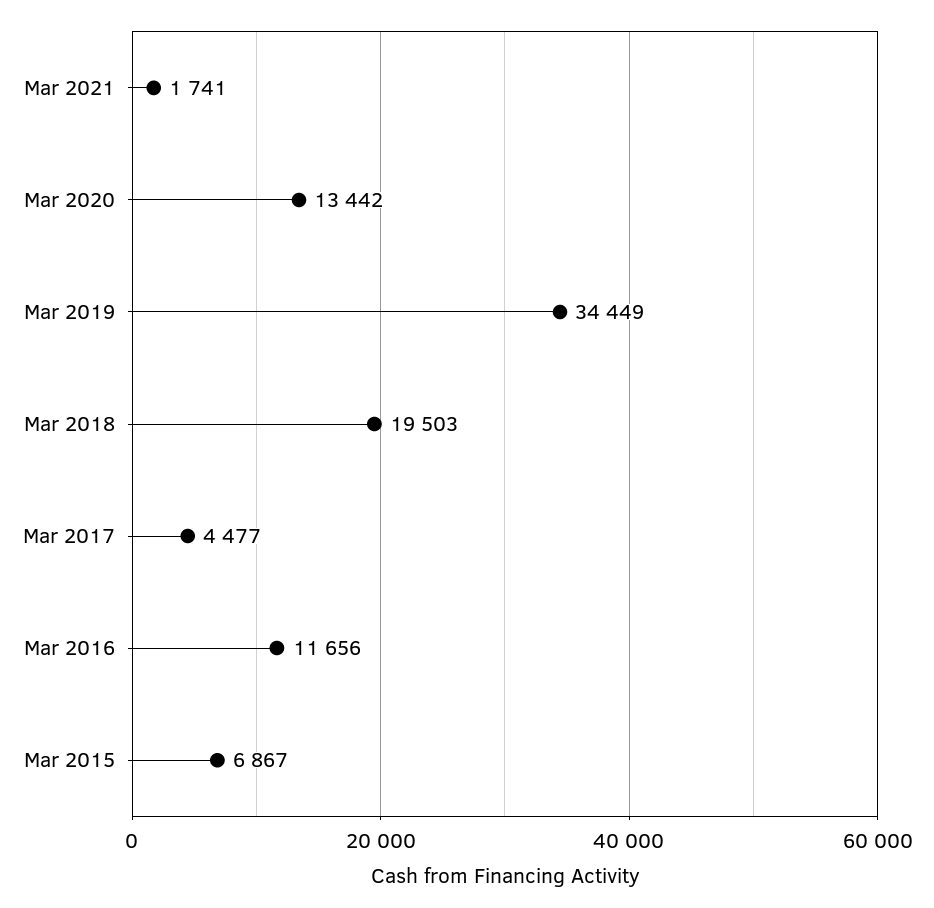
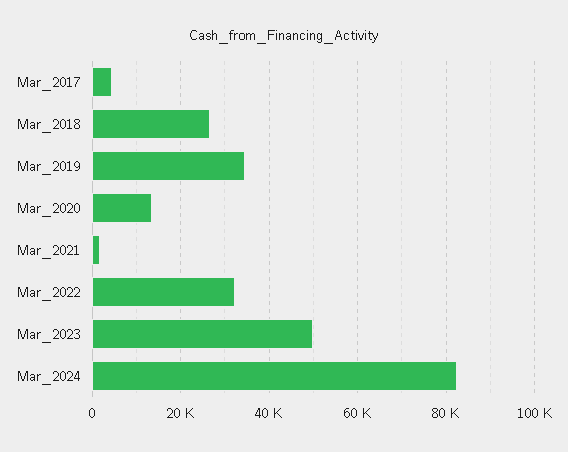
Mar 2018: 19503 -> 26000
Mar 2016: 11656 -> none
Mar 2015: 6867 -> none
Mar_2022: none -> 32000
Mar_2023: none -> 50000
Mar_2024: none -> 82000

